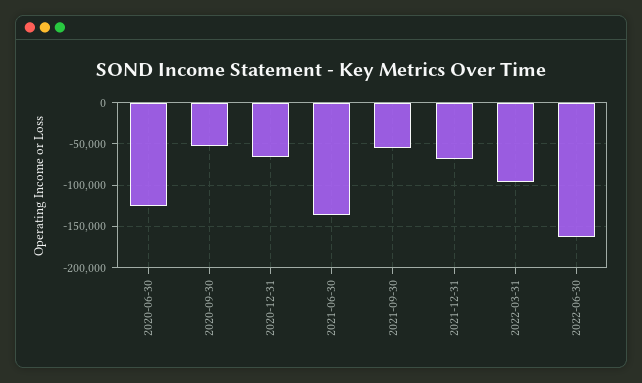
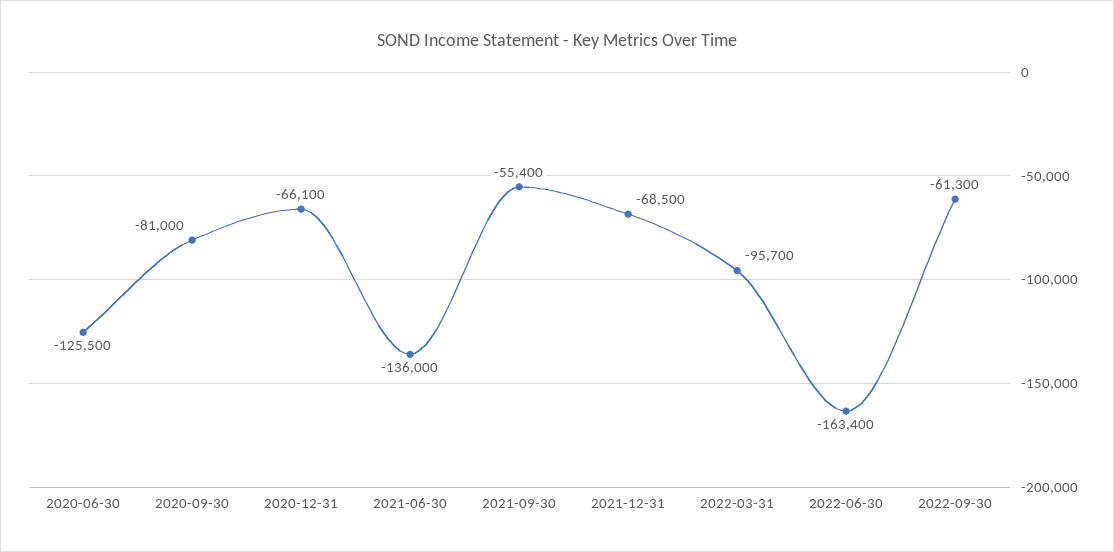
2020-09-30: -50000 -> -81000
2022-09-30: none -> -61300

